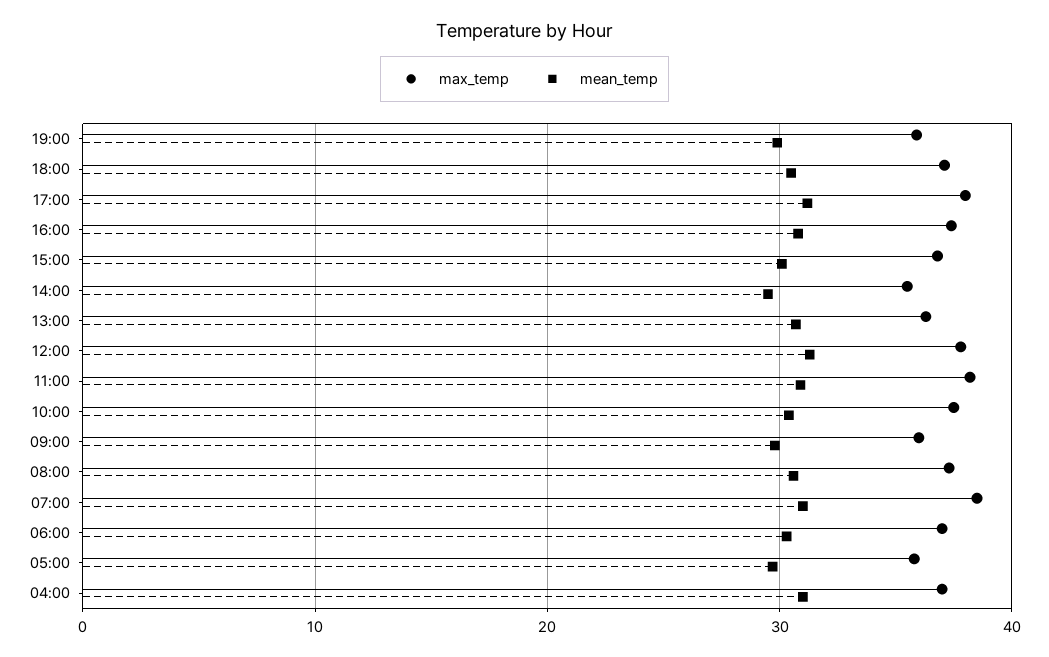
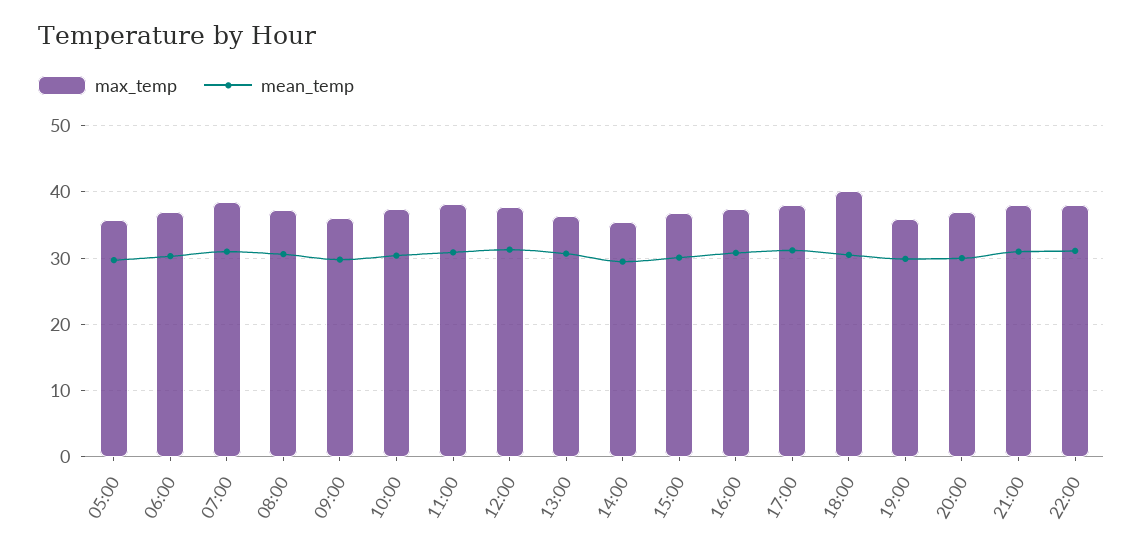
max_temp, 18:00: 37 -> 40
max_temp, 04:00: 37 -> none
mean_temp, 04:00: 31 -> none
max_temp, 20:00: none -> 37
mean_temp, 20:00: none -> 30
max_temp, 21:00: none -> 38
mean_temp, 21:00: none -> 31
max_temp, 22:00: none -> 38
mean_temp, 22:00: none -> 31

